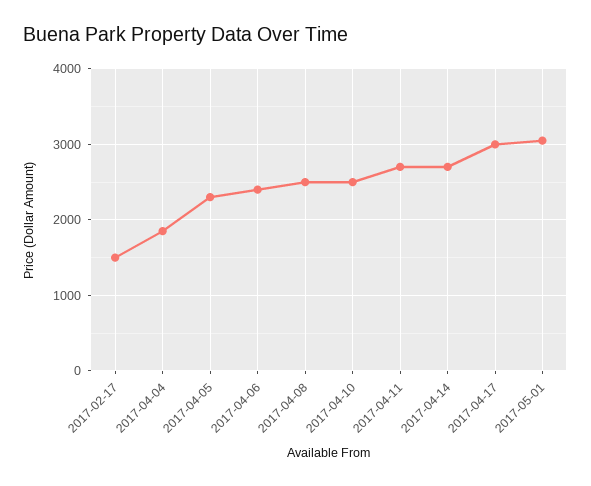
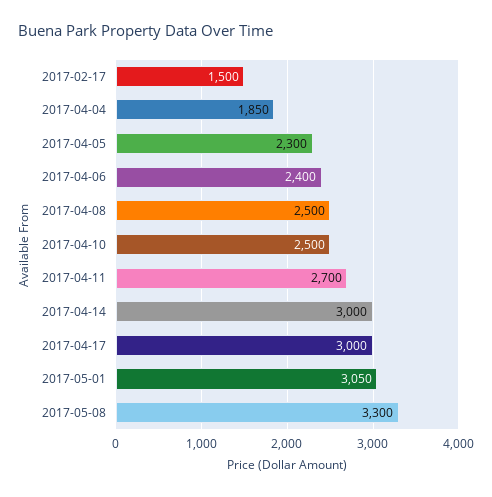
2017-04-14: 2700 -> 3000
2017-05-08: none -> 3300

